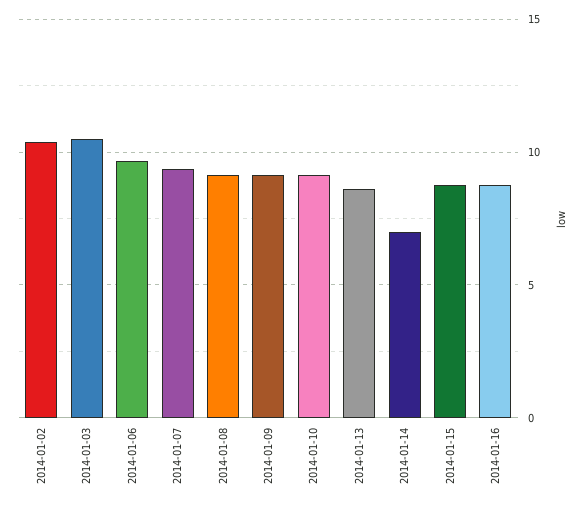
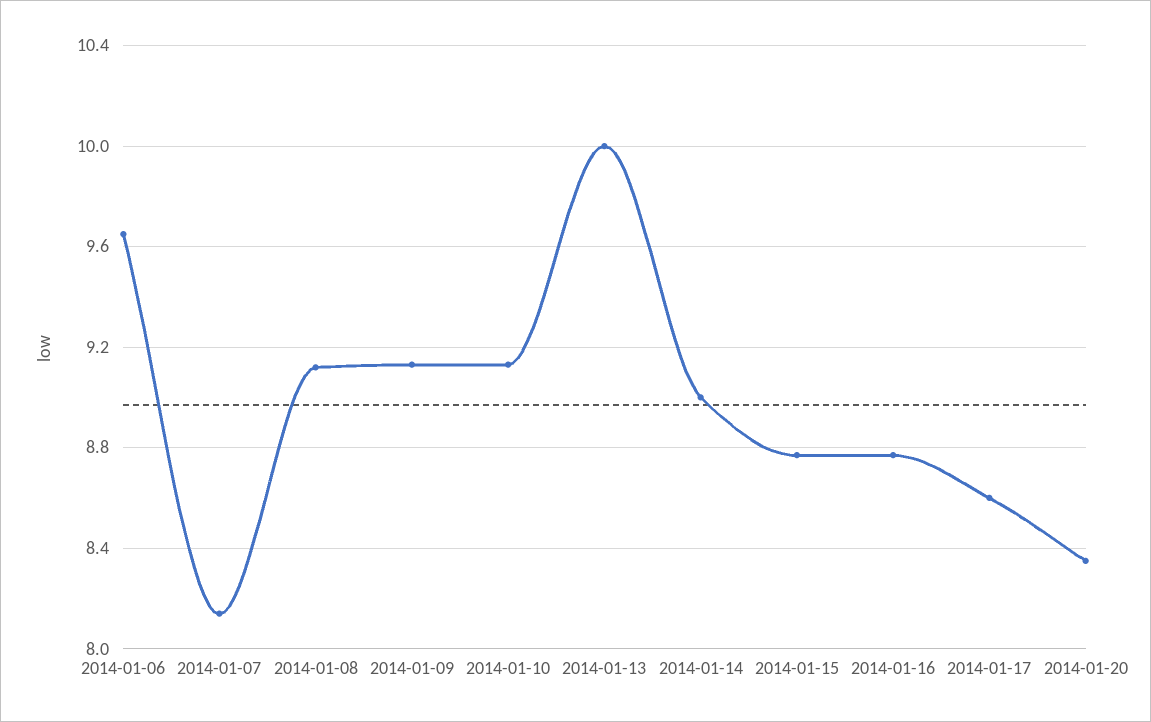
2014-01-02: 10.5 -> none
2014-01-03: 10.5 -> none
2014-01-07: 9.5 -> 8.15
2014-01-13: 8.5 -> 10
2014-01-14: 7 -> 9
2014-01-17: none -> 8.6
2014-01-20: none -> 8.35

